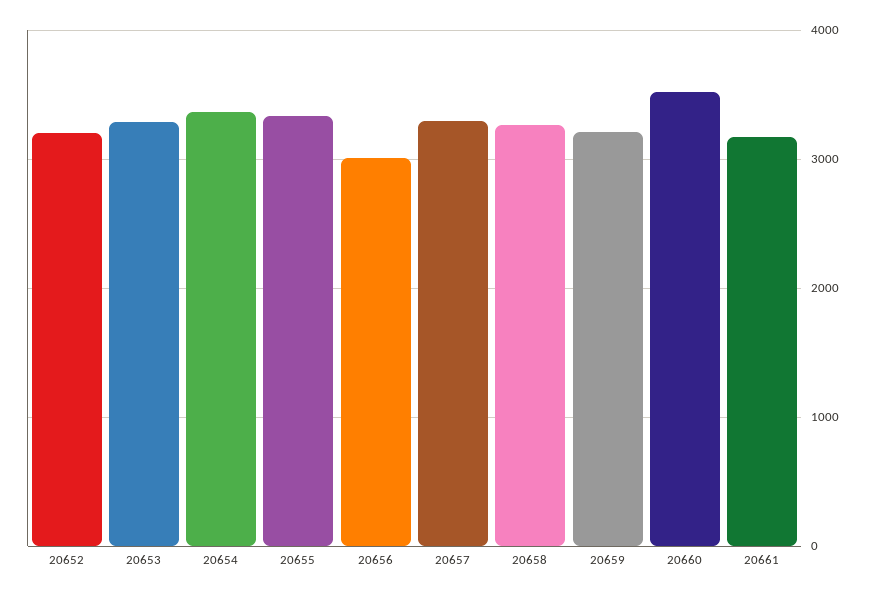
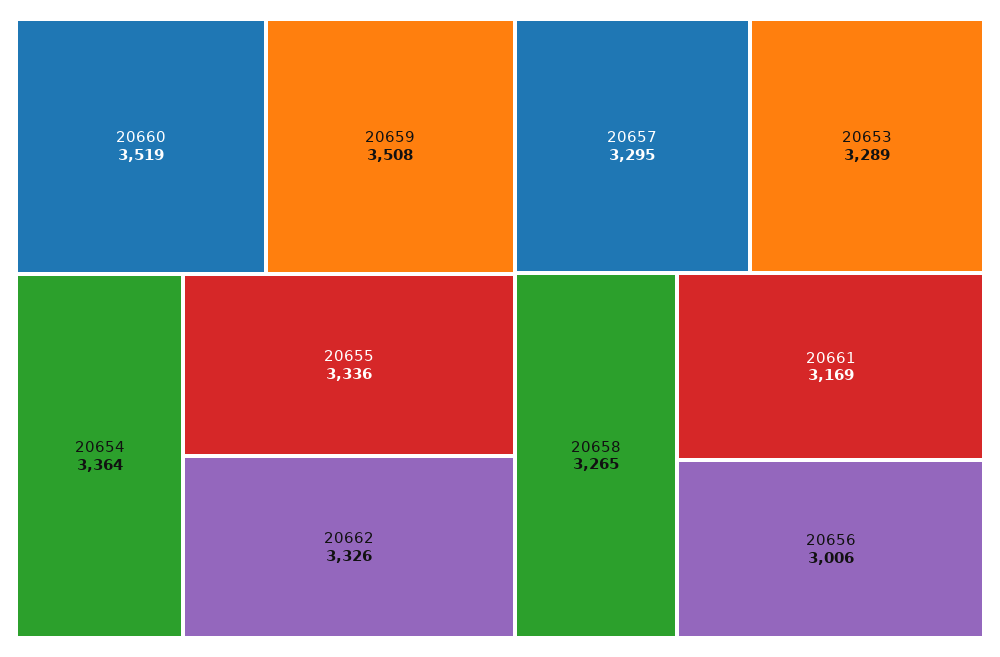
20652: 3200 -> none
20659: 3200 -> 3508
20662: none -> 3326

